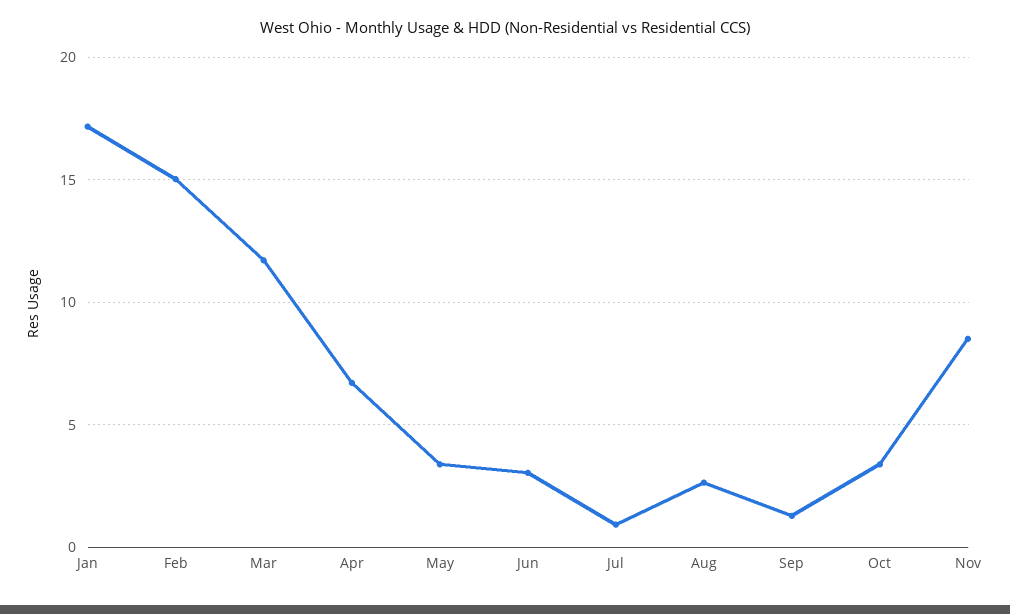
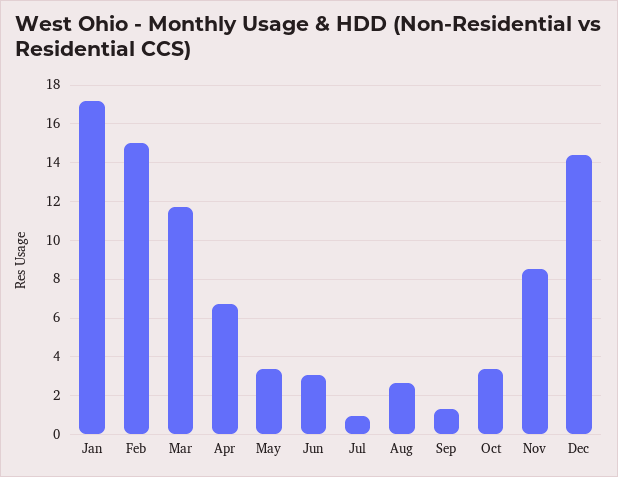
Dec: none -> 14.5

